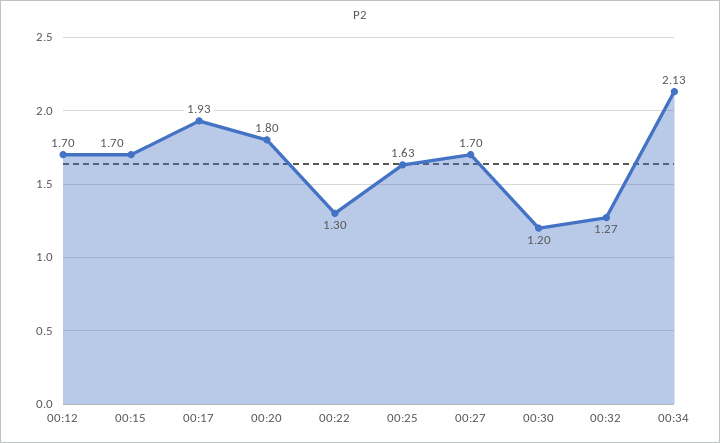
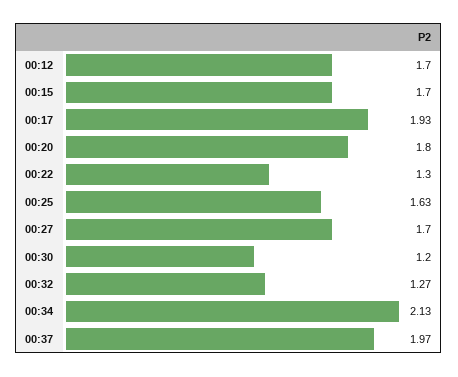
00:37: none -> 1.97

